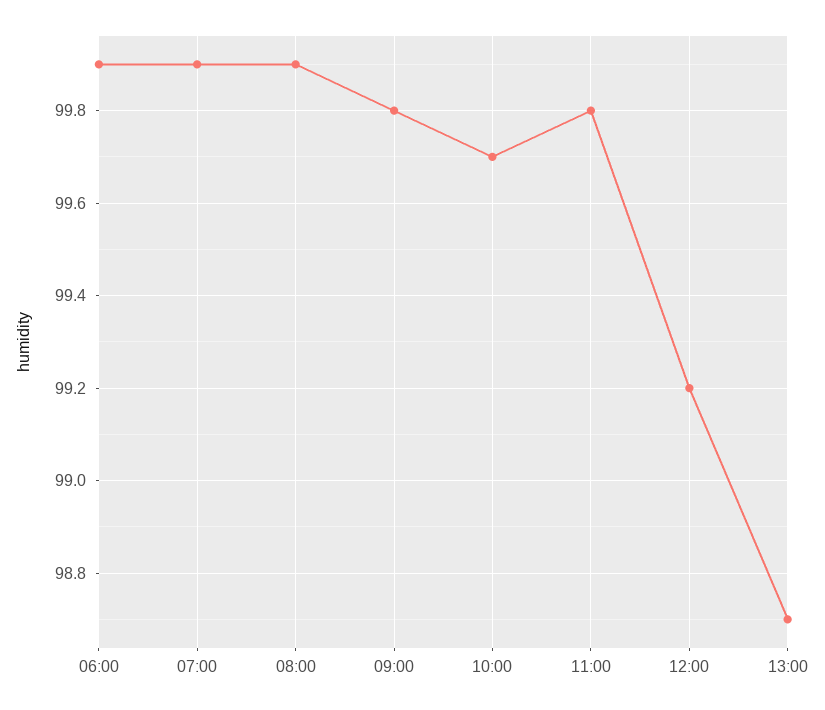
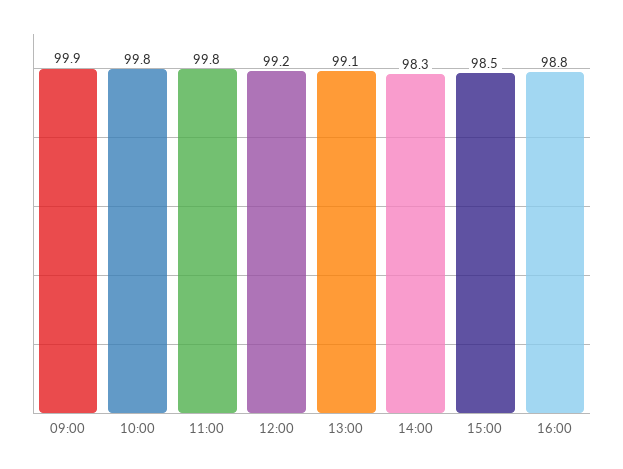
06:00: 99.9 -> none
07:00: 99.9 -> none
08:00: 99.9 -> none
09:00: 99.8 -> 99.9
10:00: 99.7 -> 99.8
13:00: 98.7 -> 99.1
14:00: none -> 98.3
15:00: none -> 98.5
16:00: none -> 98.8

